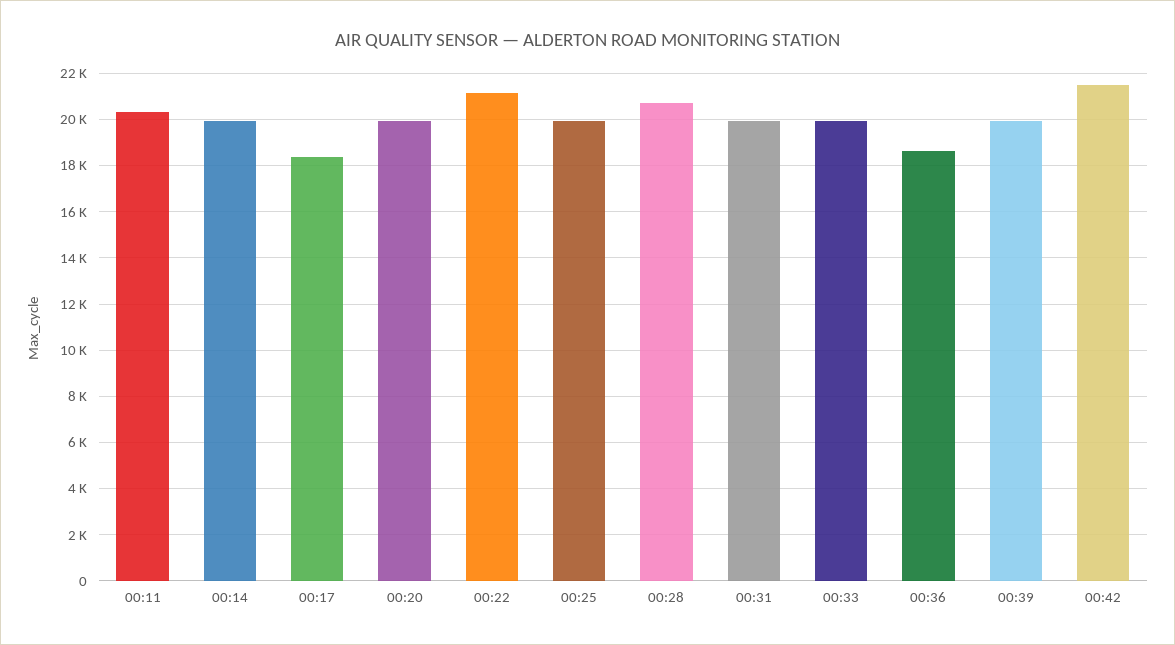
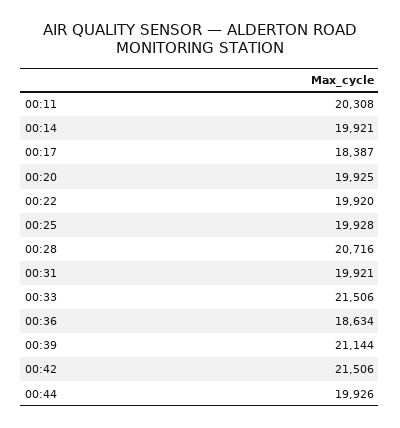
00:22: 21000 -> 19920
00:33: 20000 -> 21506
00:39: 20000 -> 21144
00:44: none -> 19926

